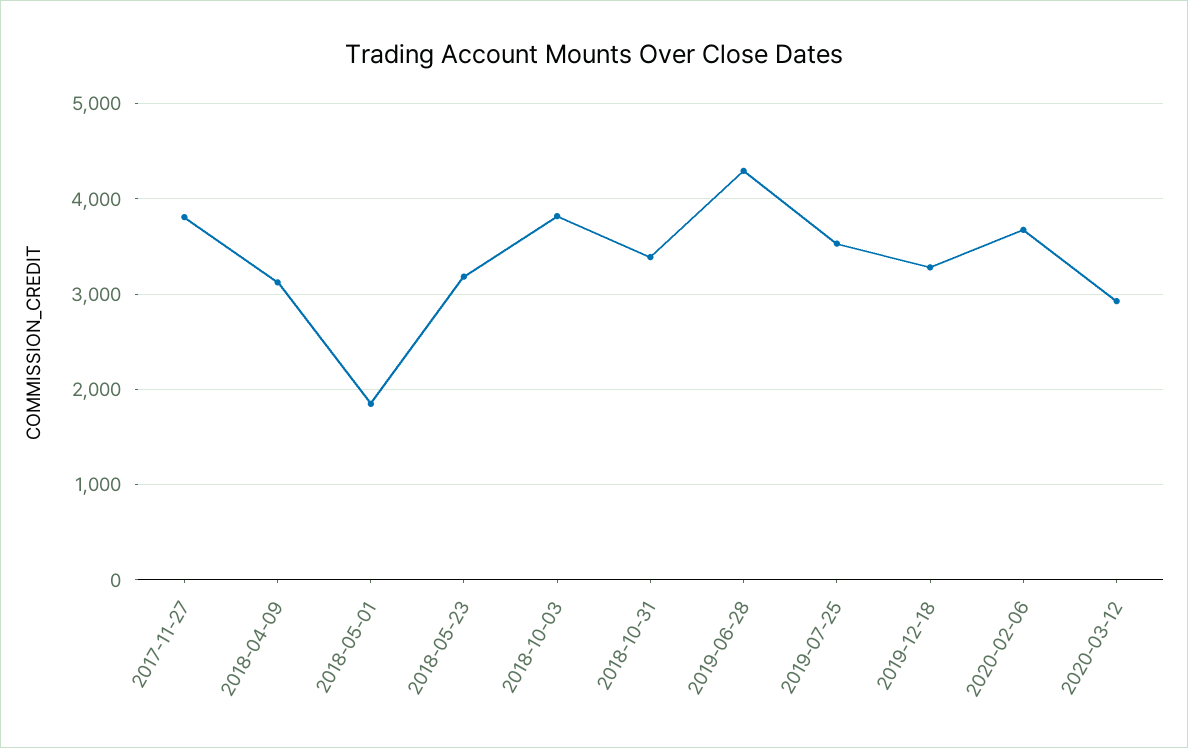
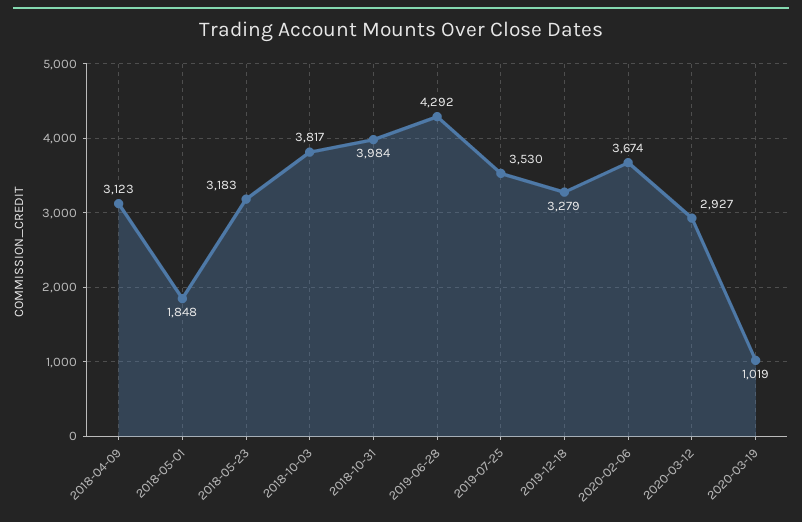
2017-11-27: 3800 -> none
2018-10-31: 3400 -> 3984
2020-03-19: none -> 1019

